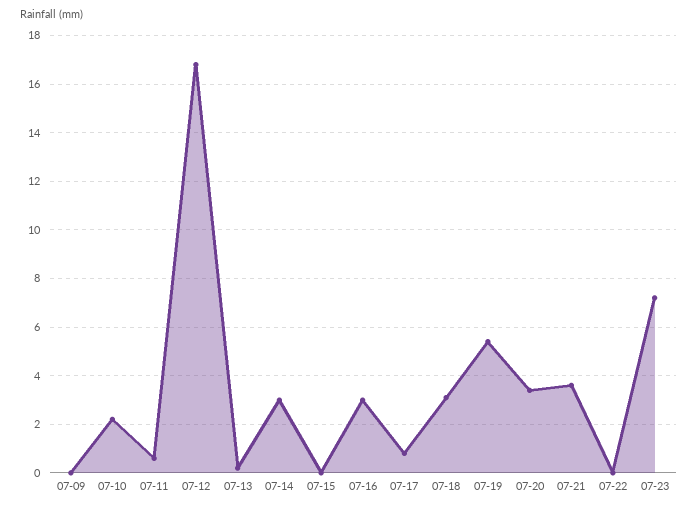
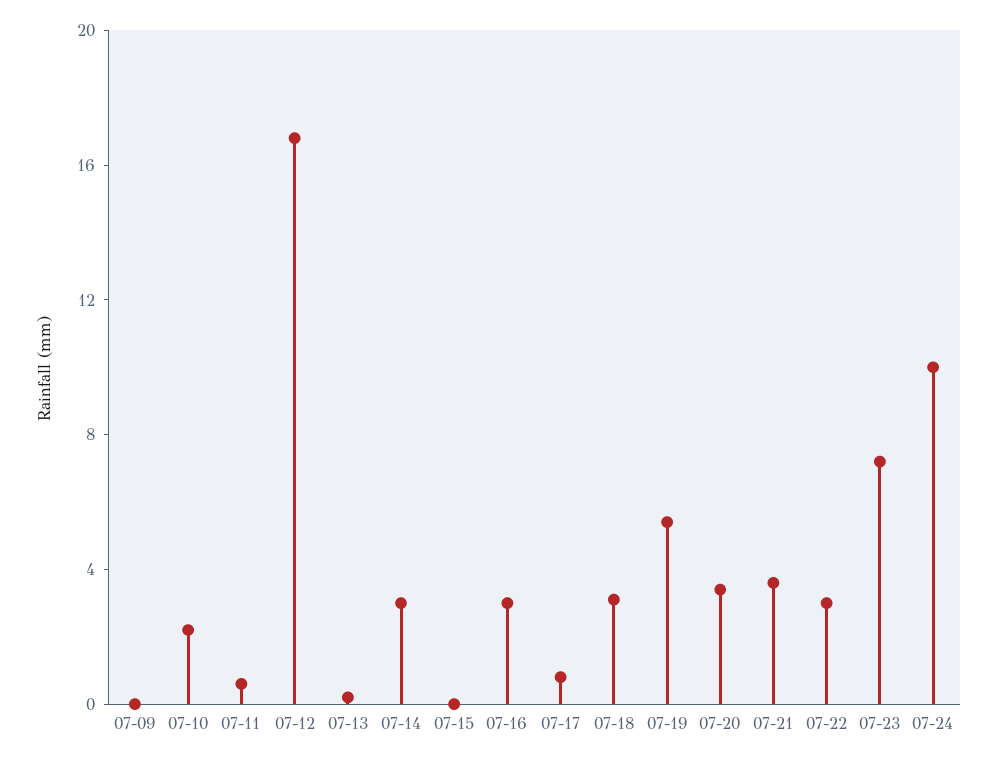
07-22: 0 -> 3
07-24: none -> 10

